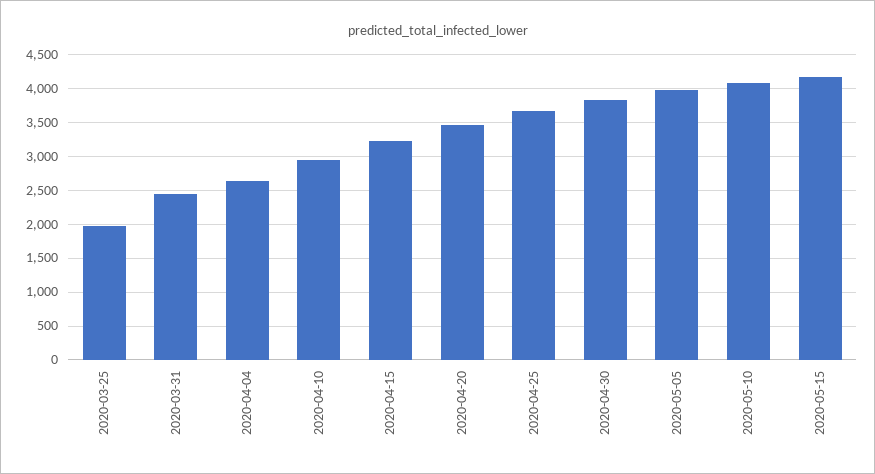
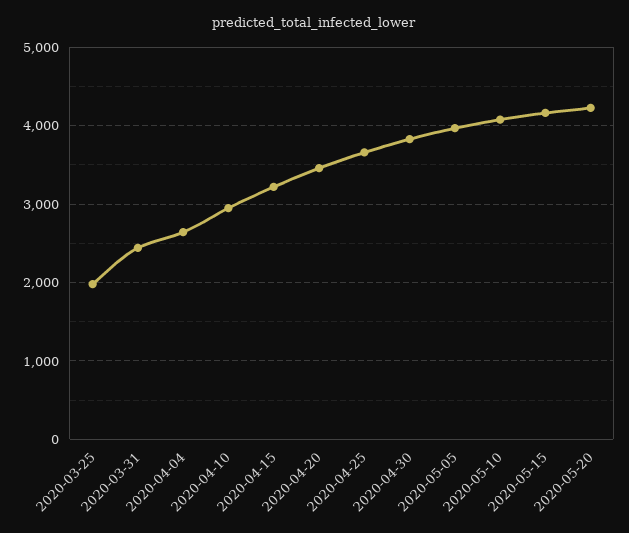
2020-05-20: none -> 4200

